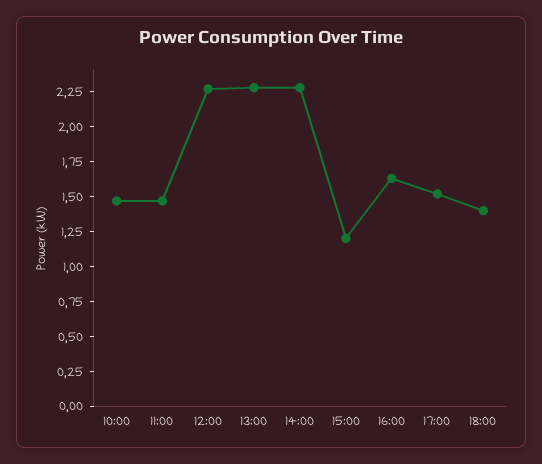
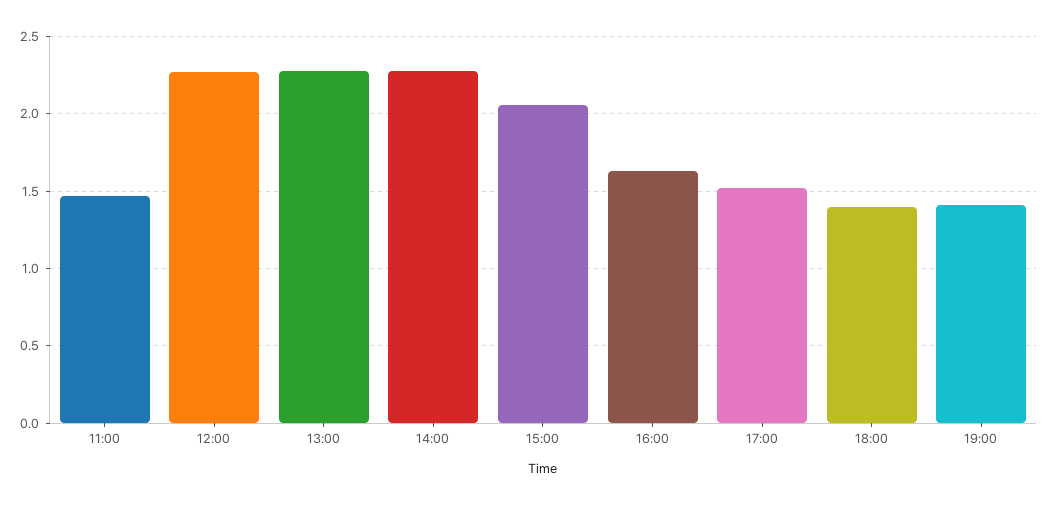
10:00: 1.5 -> none
15:00: 1.25 -> 2.05
19:00: none -> 1.4

